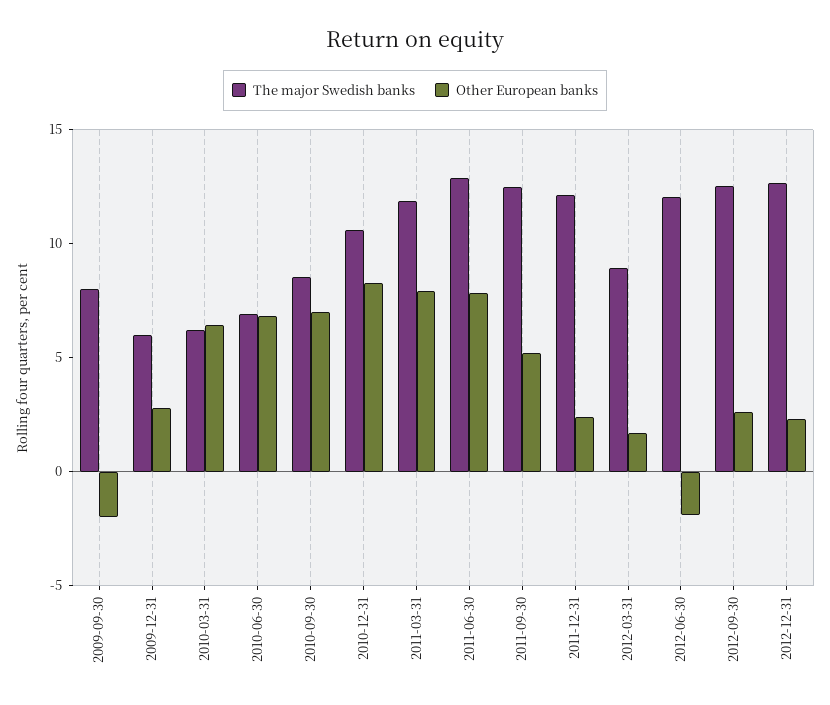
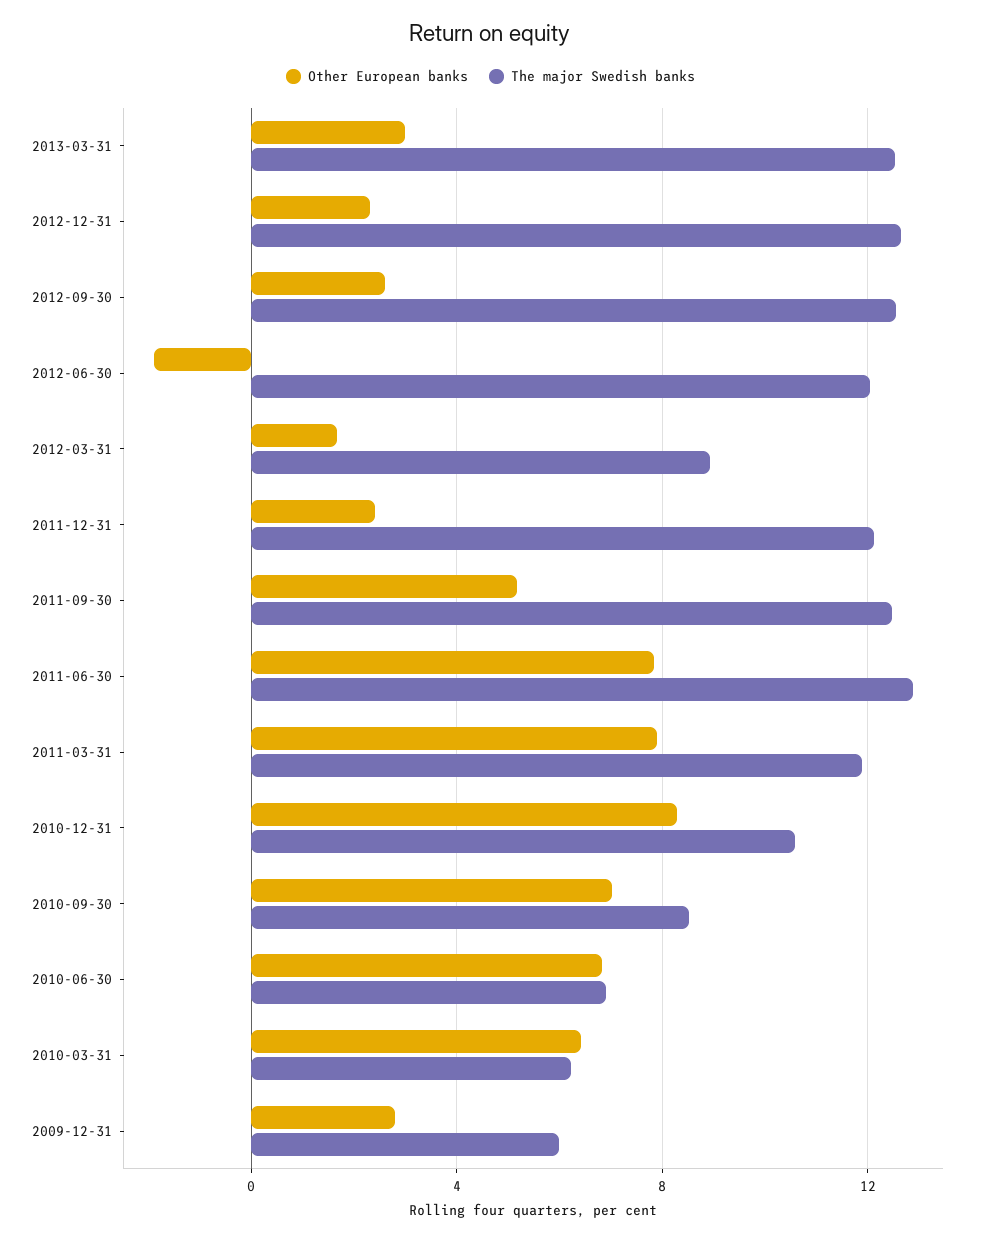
The major Swedish banks, 2009-09-30: 8 -> none
Other European banks, 2009-09-30: -2 -> none
Other European banks, 2013-03-31: none -> 3
The major Swedish banks, 2013-03-31: none -> 12.5

